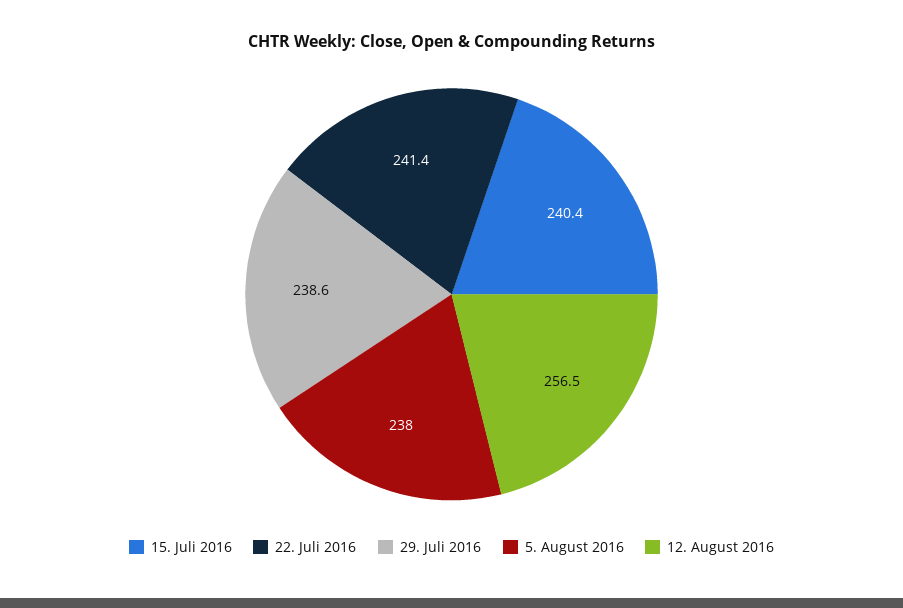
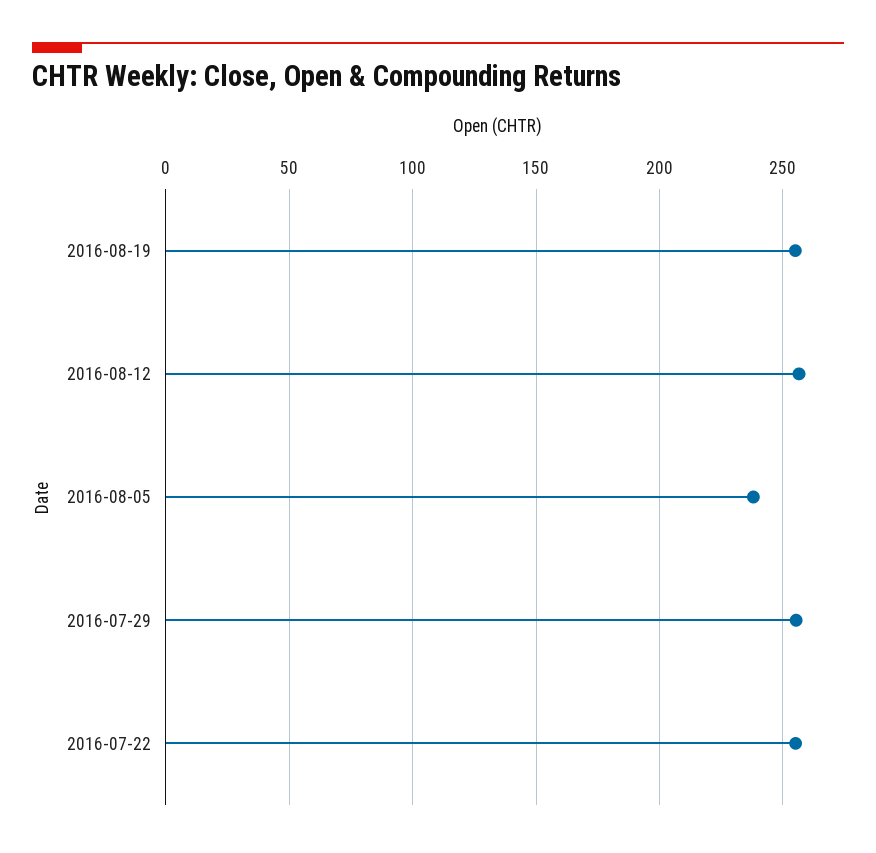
15. Juli 2016: 240.4 -> none
22. Juli 2016: 241.4 -> 255
29. Juli 2016: 238.6 -> 255
2016-08-19: none -> 255

